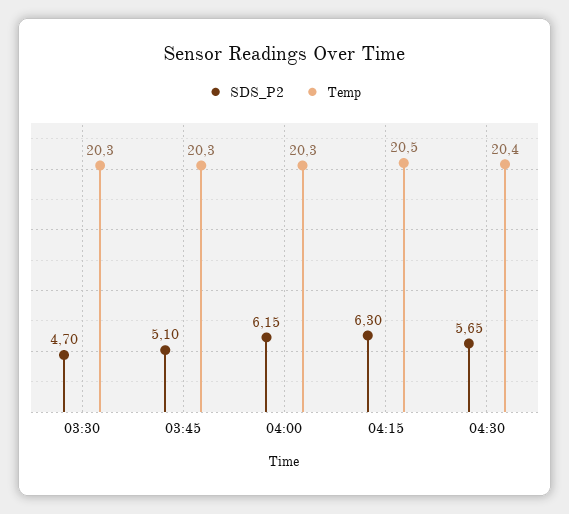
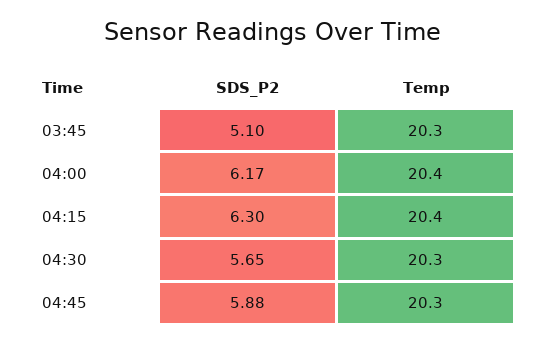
SDS_P2, 03:30: 4.7 -> none
Temp, 03:30: 20.3 -> none
SDS_P2, 04:00: 6.15 -> 6.17
Temp, 04:00: 20.3 -> 20.4
Temp, 04:15: 20.5 -> 20.4
Temp, 04:30: 20.4 -> 20.3
SDS_P2, 04:45: none -> 5.88
Temp, 04:45: none -> 20.3

